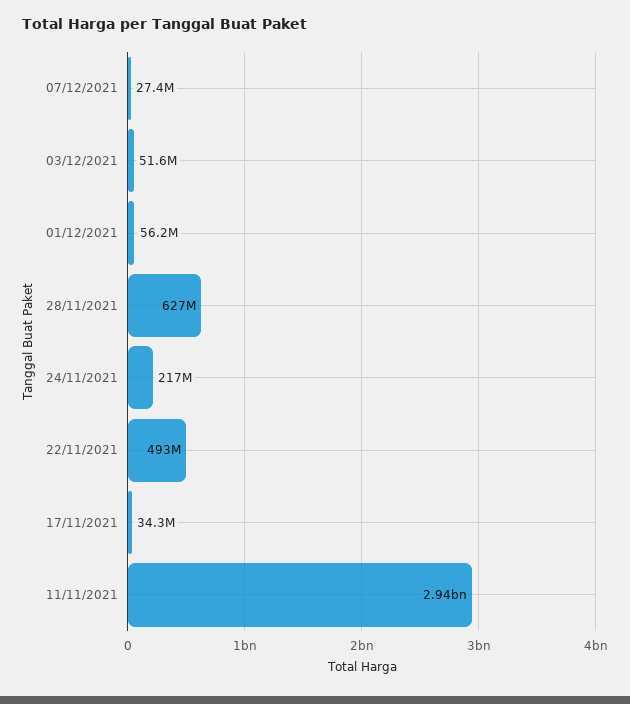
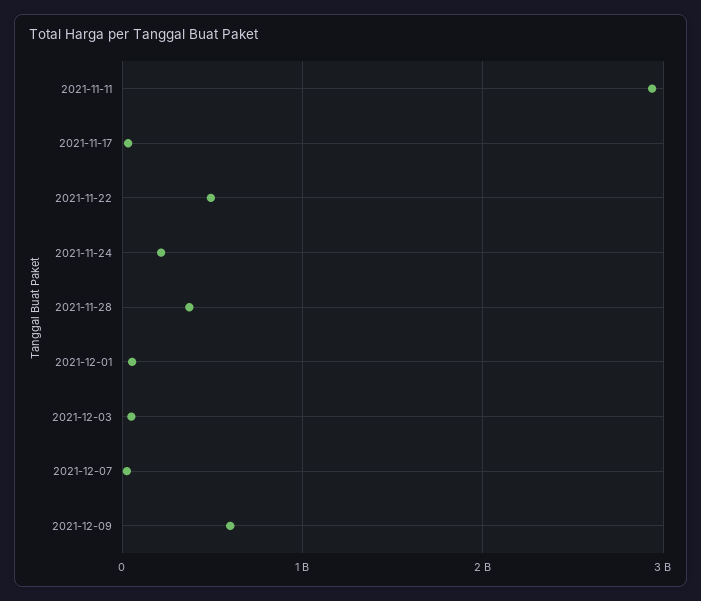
28/11/2021: 627000000 -> 400000000
2021-12-09: none -> 600000000

